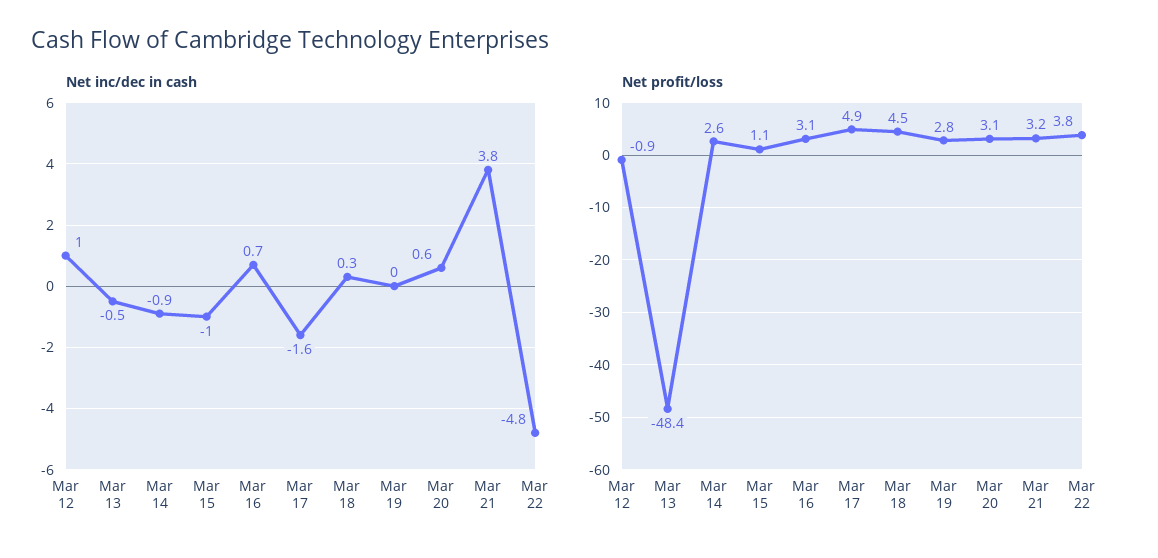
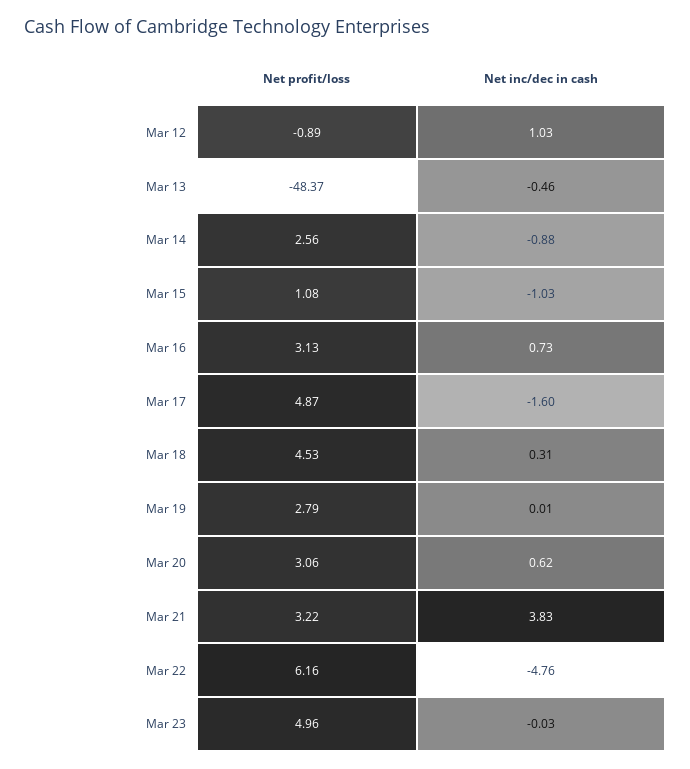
Net profit/loss, Mar 22: 3.8 -> 6.16
Net profit/loss, Mar 23: none -> 4.96
Net inc/dec in cash, Mar 23: none -> -0.03

